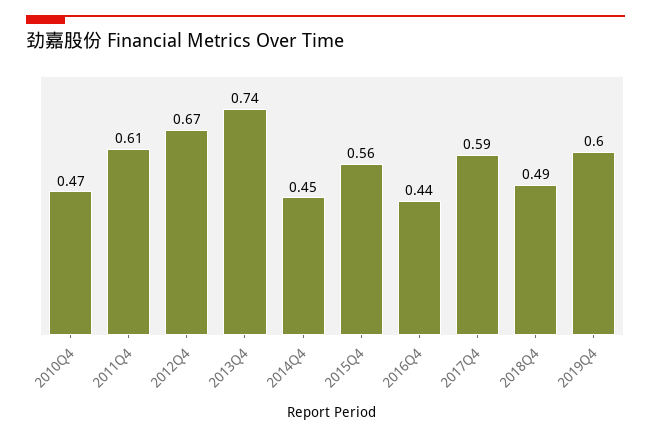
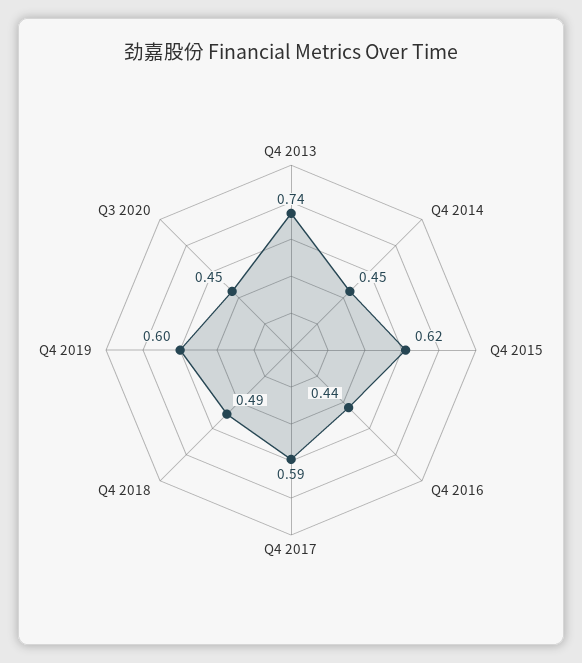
2010Q4: 0.47 -> none
2011Q4: 0.61 -> none
2012Q4: 0.67 -> none
2015Q4: 0.56 -> 0.62
Q3 2020: none -> 0.45

